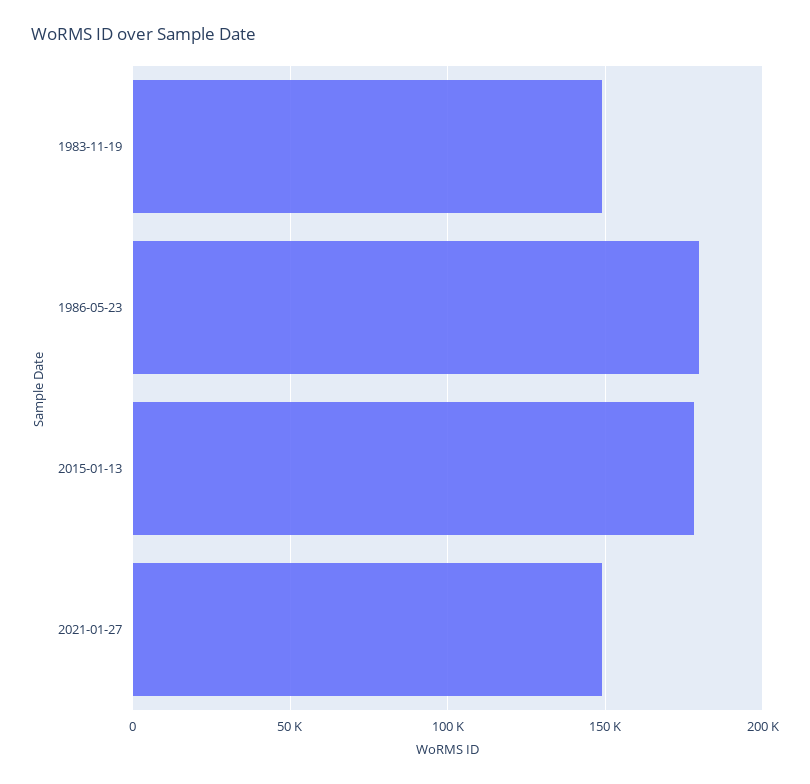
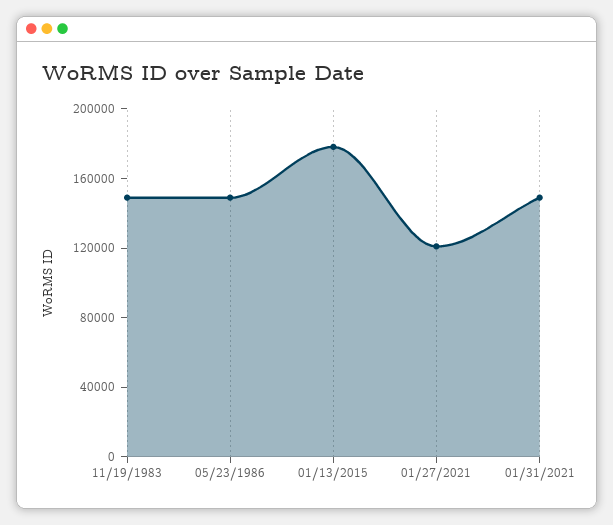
1986-05-23: 180000 -> 150000
2021-01-27: 150000 -> 120000
01/31/2021: none -> 150000

